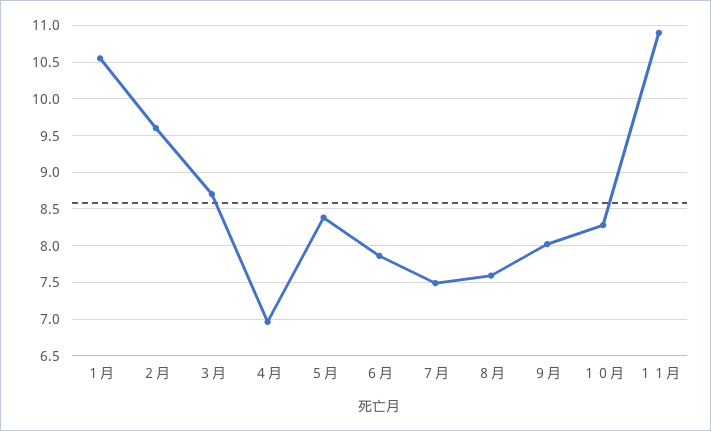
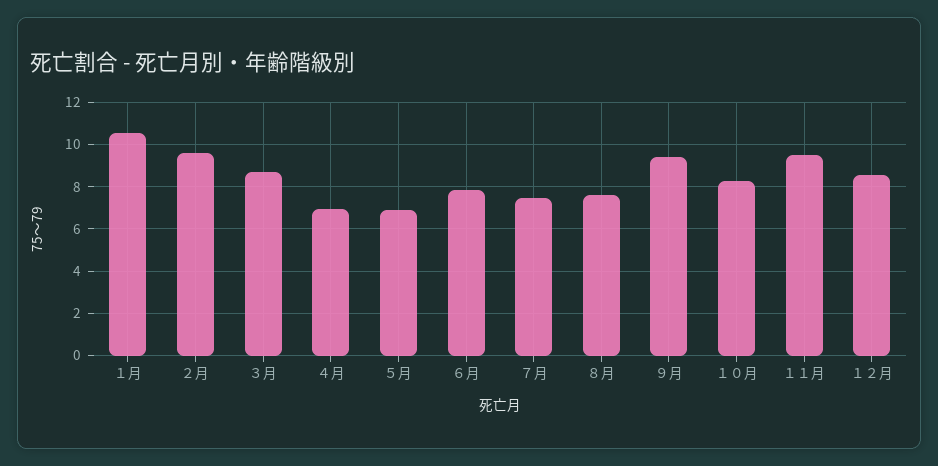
５月: 8.4 -> 7
９月: 8 -> 9.5
１１月: 10.9 -> 9.5
１２月: none -> 8.5

